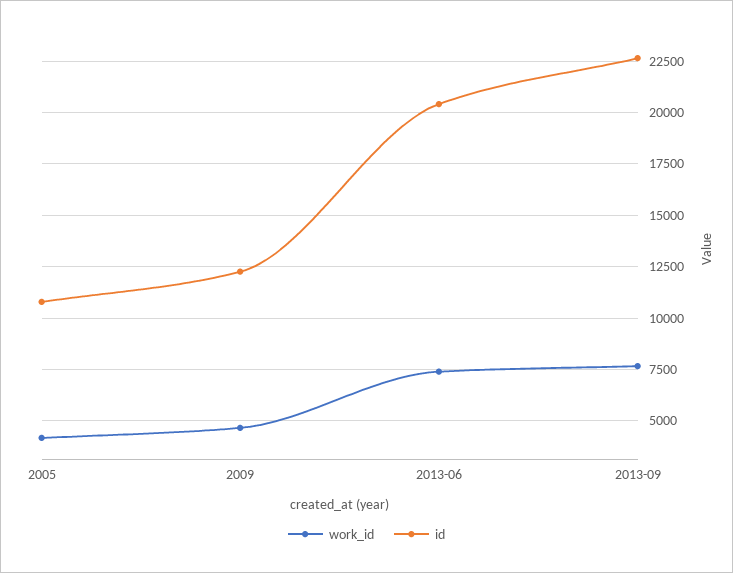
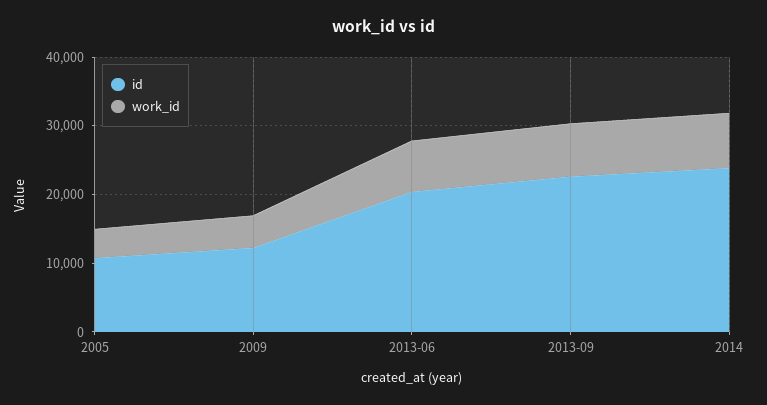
id, 2014: none -> 24000
work_id, 2014: none -> 8000

